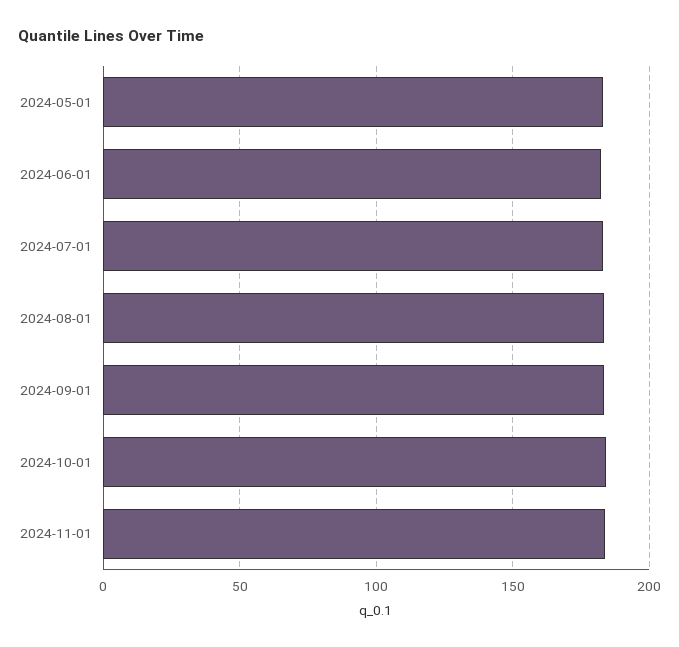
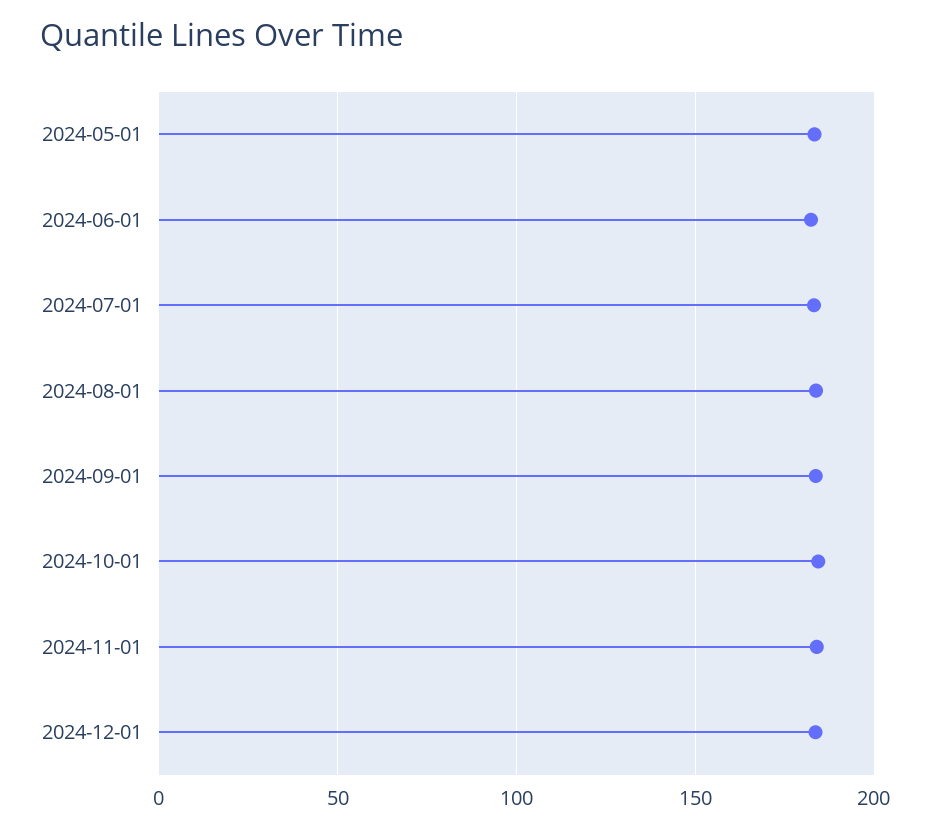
2024-12-01: none -> 185

